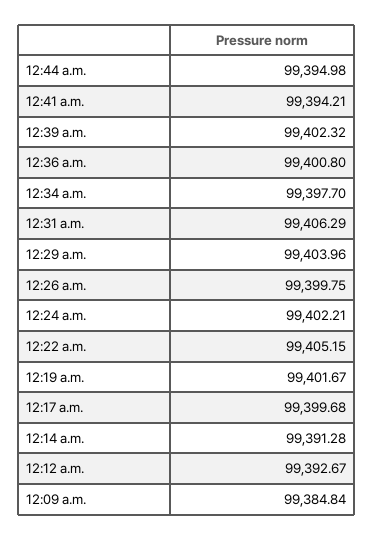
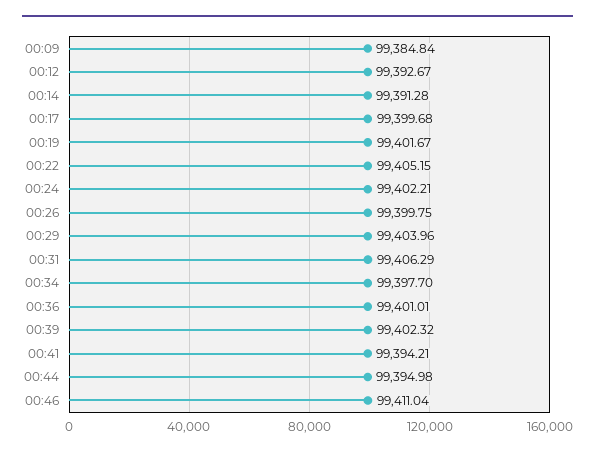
12:36 a.m.: 99400.8 -> 99401.01
00:46: none -> 99411.04

